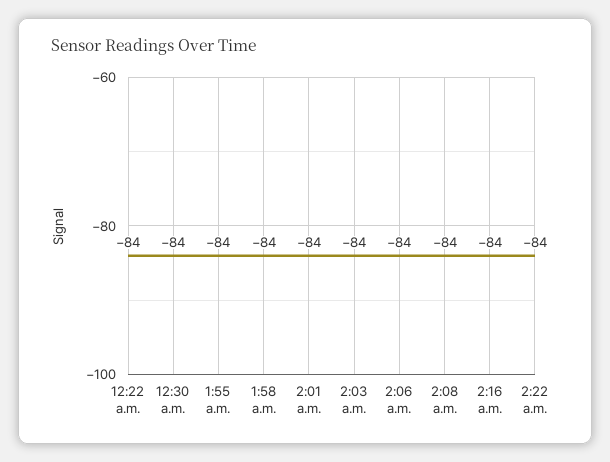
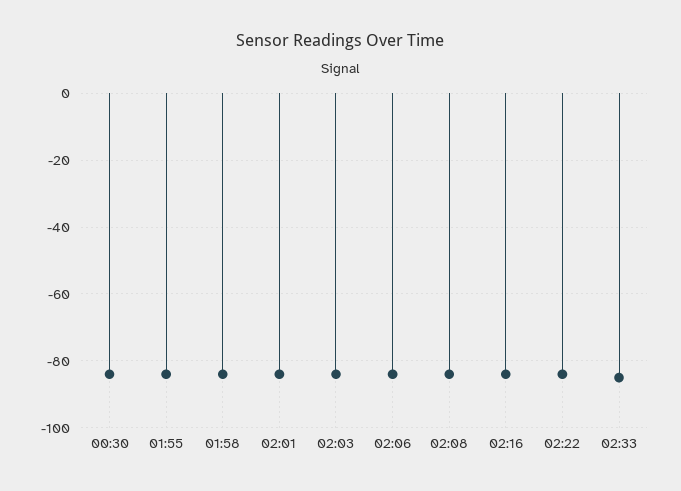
12:22 a.m.: -84 -> none
02:33: none -> -85

